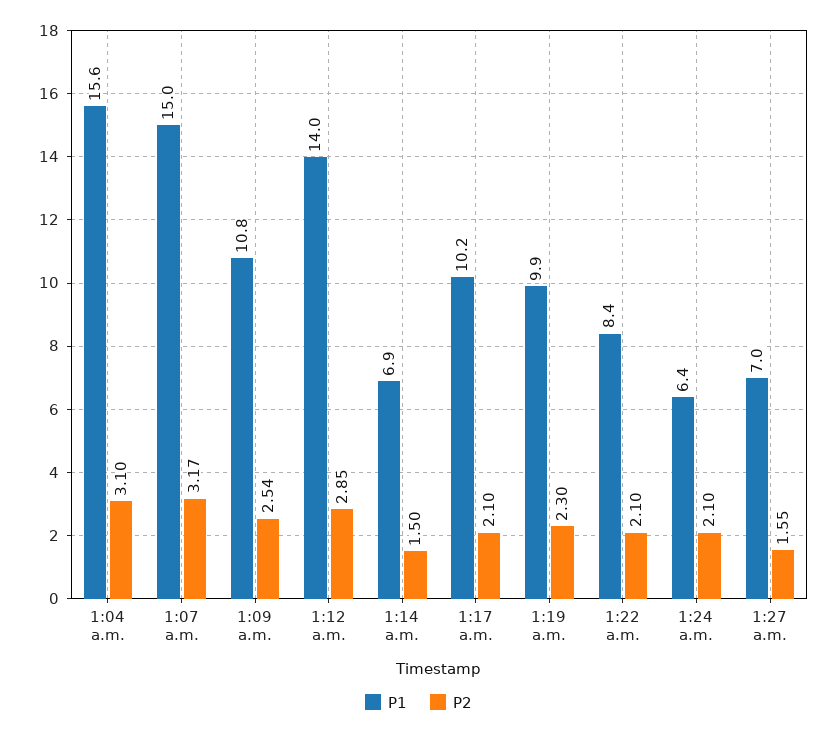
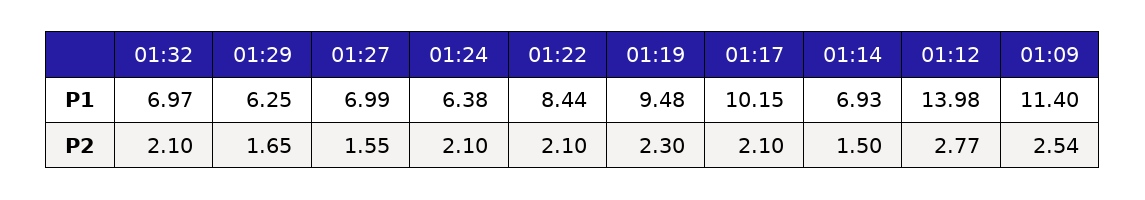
P1, 1:04 a.m.: 15.6 -> none
P2, 1:04 a.m.: 3.1 -> none
P1, 1:07 a.m.: 15 -> none
P2, 1:07 a.m.: 3.17 -> none
P1, 1:09 a.m.: 10.8 -> 11.4
P2, 1:12 a.m.: 2.85 -> 2.77
P1, 1:19 a.m.: 9.9 -> 9.48
P1, 01:32: none -> 6.97
P1, 01:29: none -> 6.25
P2, 01:32: none -> 2.1
P2, 01:29: none -> 1.65

